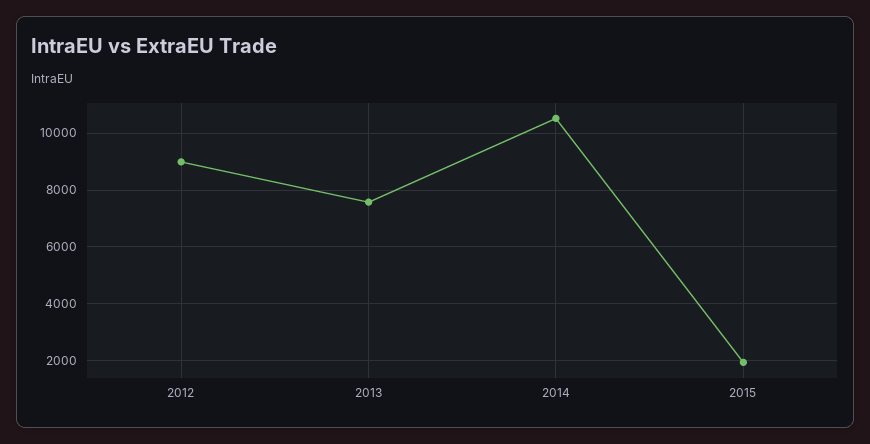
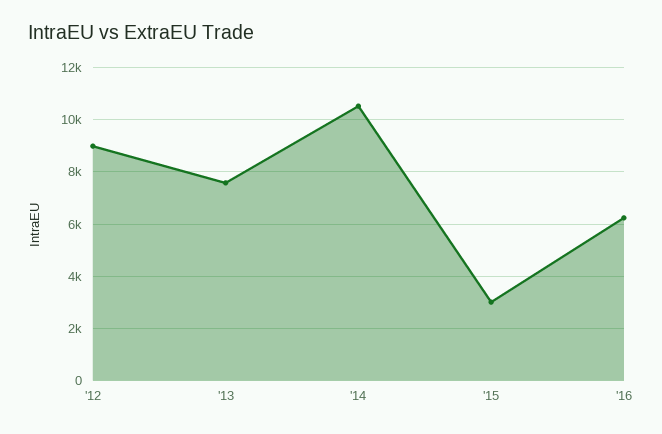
2015: 2000 -> 3000
'16: none -> 6250

